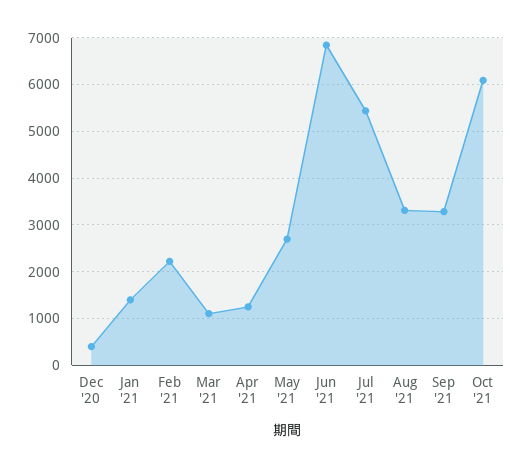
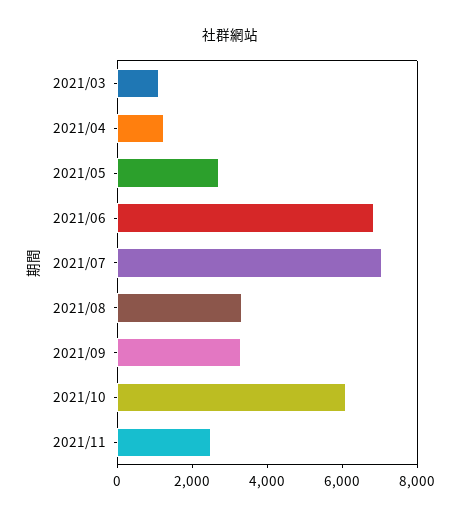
Dec '20: 400 -> none
Jan '21: 1400 -> none
Feb '21: 2200 -> none
Jul '21: 5400 -> 7000
2021/11: none -> 2500

